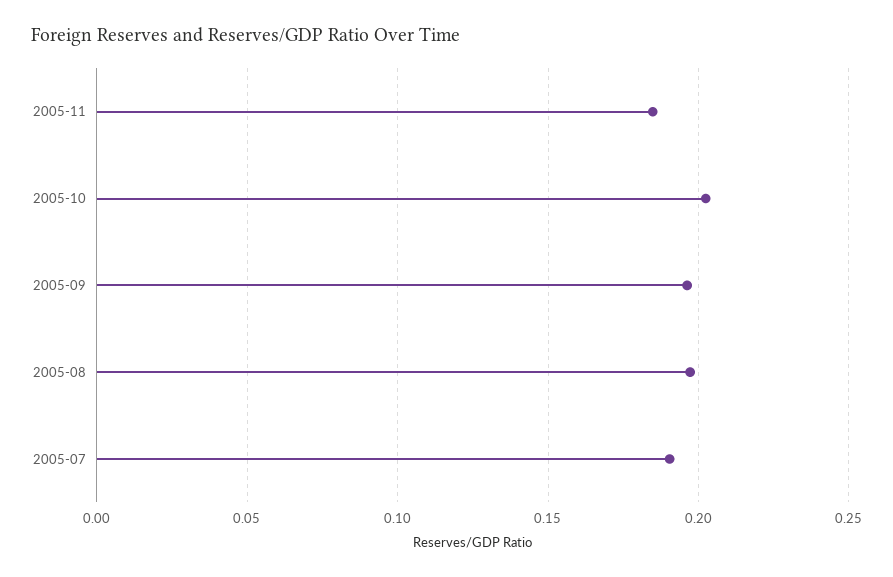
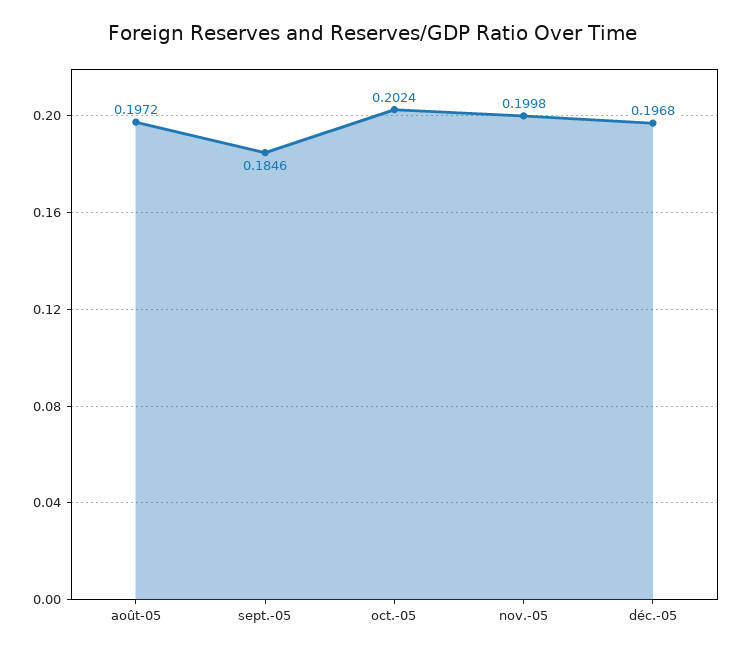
2005-11: 0.185 -> 0.1998
2005-09: 0.195 -> 0.1846
2005-07: 0.19 -> none
déc.-05: none -> 0.1968

